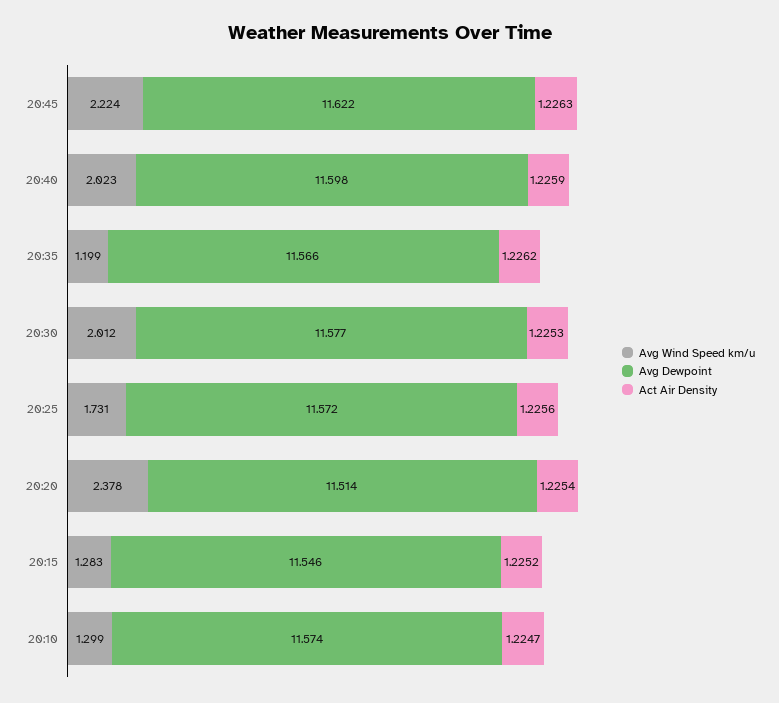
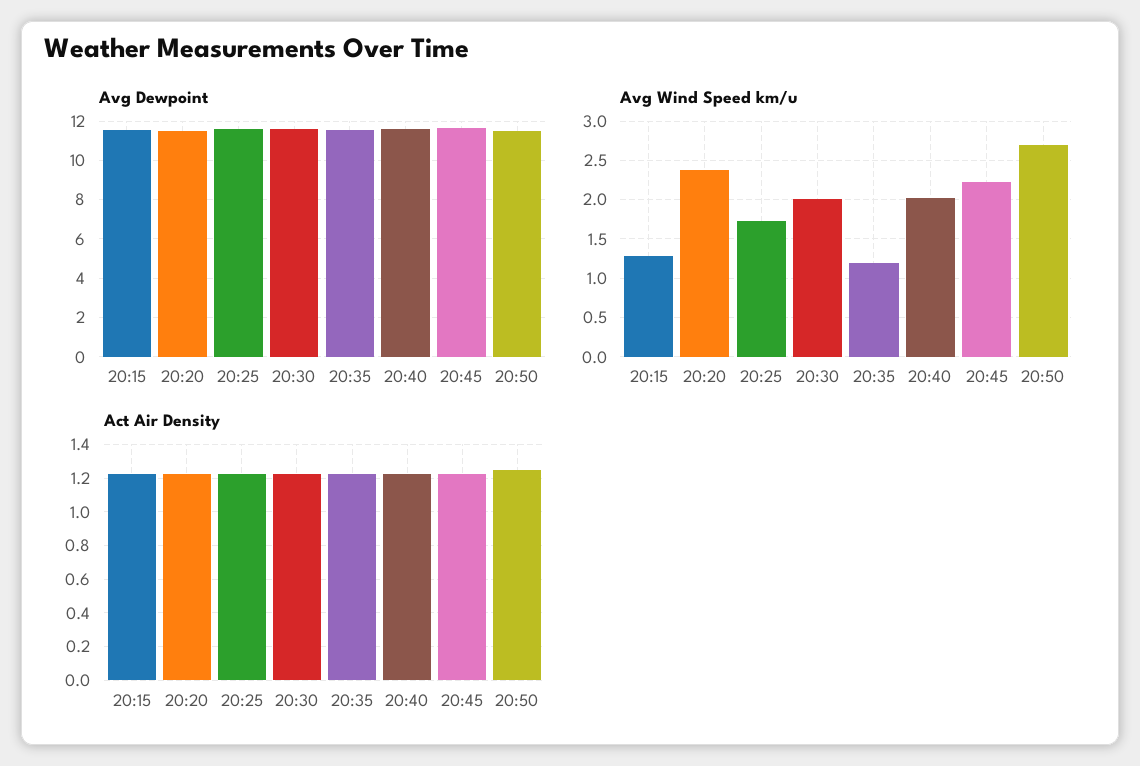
Avg Wind Speed km/u, 20:10: 1.299 -> none
Avg Dewpoint, 20:10: 11.574 -> none
Act Air Density, 20:10: 1.2247 -> none
Avg Dewpoint, 20:50: none -> 11.5
Avg Wind Speed km/u, 20:50: none -> 2.7
Act Air Density, 20:50: none -> 1.25

